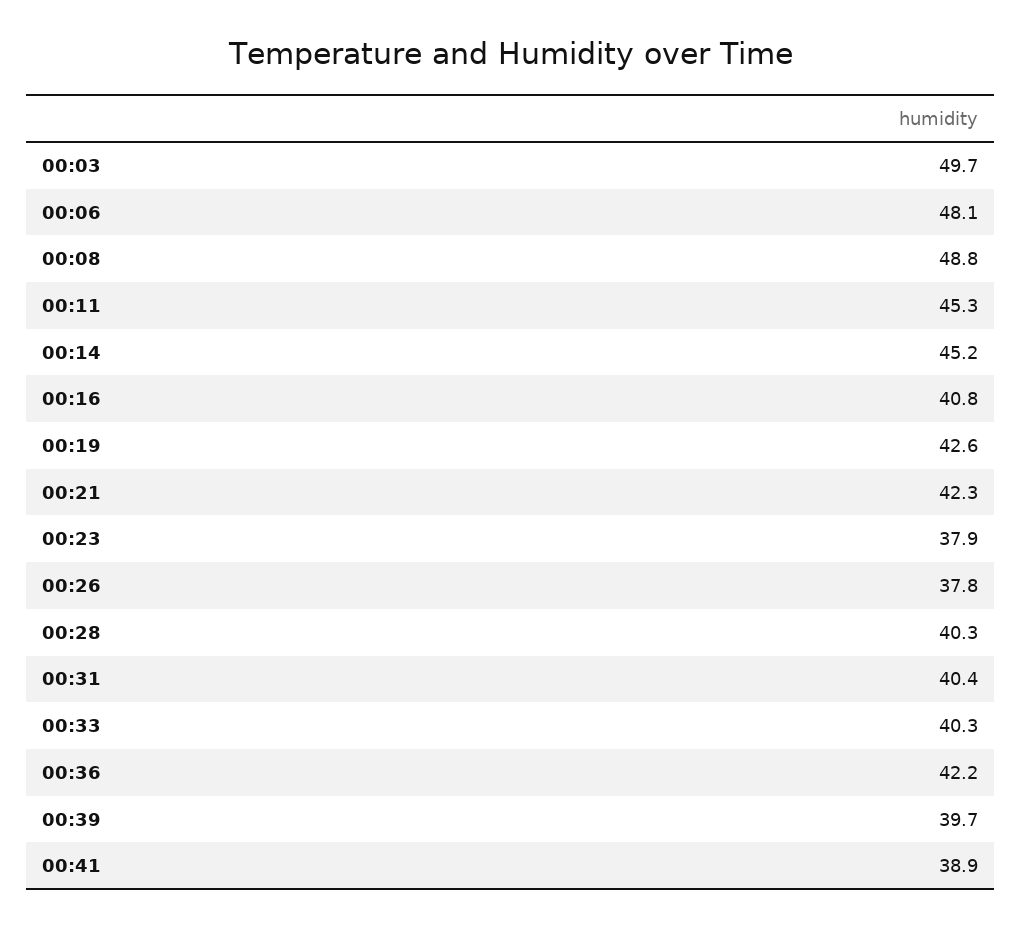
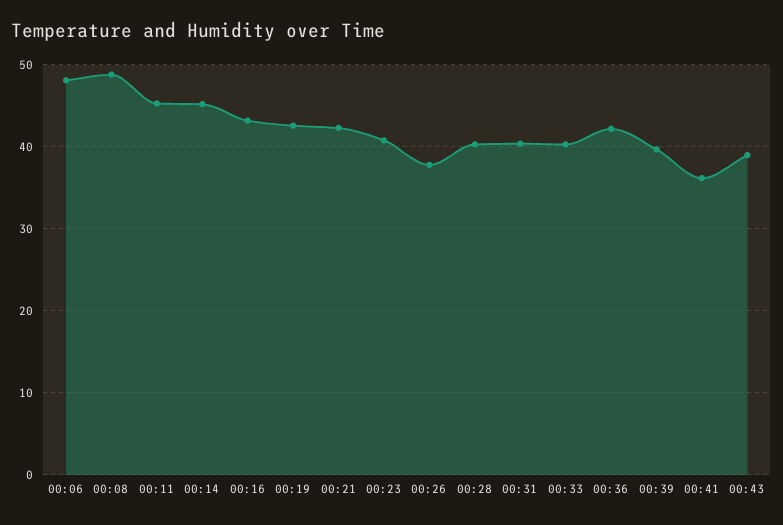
00:03: 49.7 -> none
00:16: 40.8 -> 43
00:23: 37.9 -> 41
00:41: 38.9 -> 36
00:43: none -> 39

